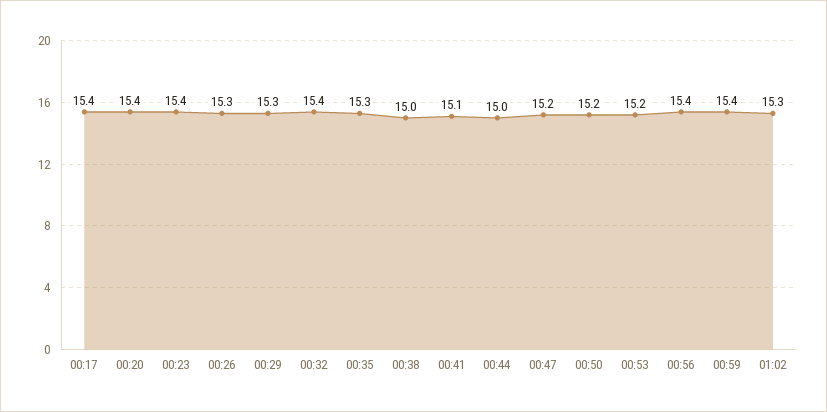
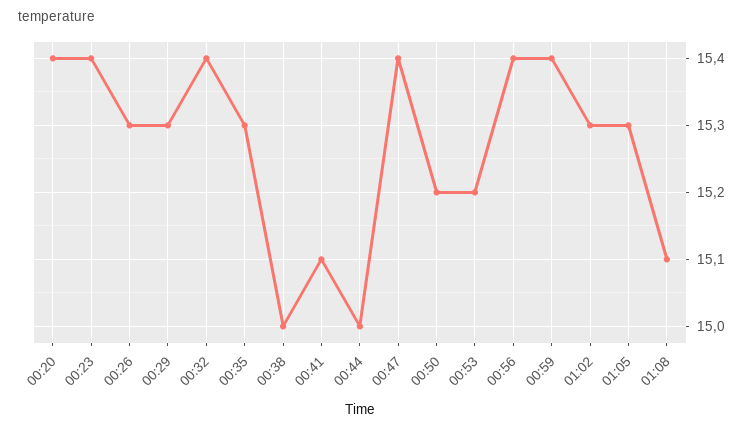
00:17: 15.4 -> none
00:47: 15.2 -> 15.4
01:05: none -> 15.3
01:08: none -> 15.1

